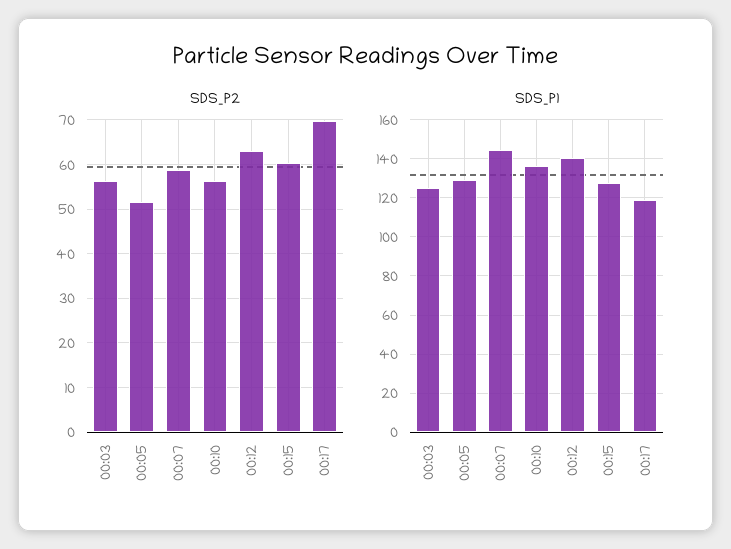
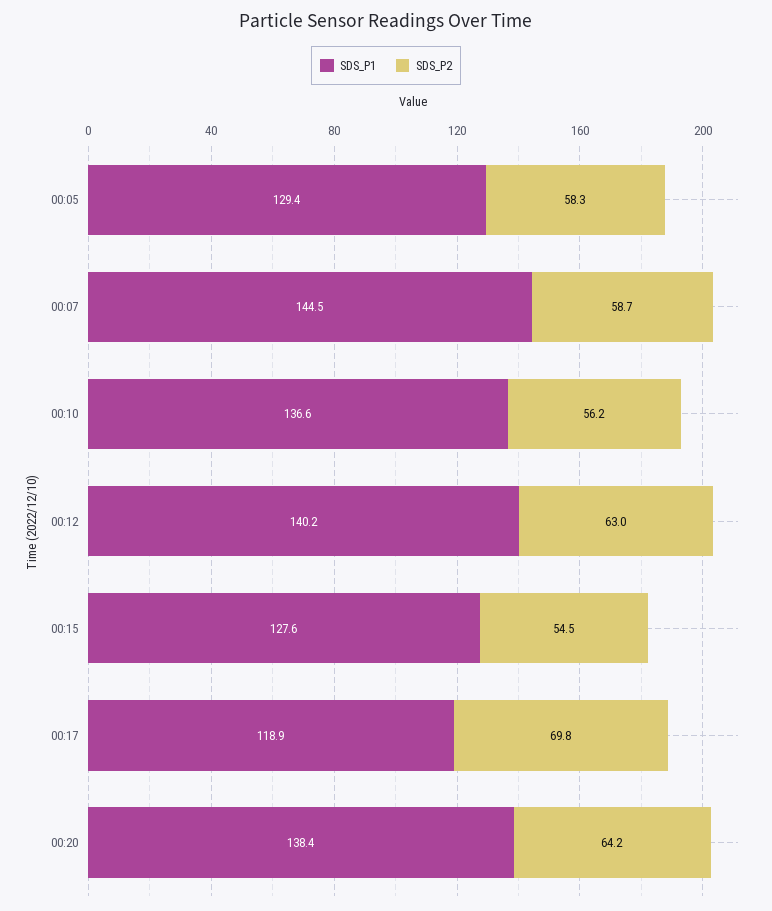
SDS_P2, 00:03: 56 -> none
SDS_P2, 00:05: 52 -> 58.3
SDS_P2, 00:15: 60 -> 54.5
SDS_P1, 00:03: 125 -> none
SDS_P1, 00:20: none -> 138.4
SDS_P2, 00:20: none -> 64.2

